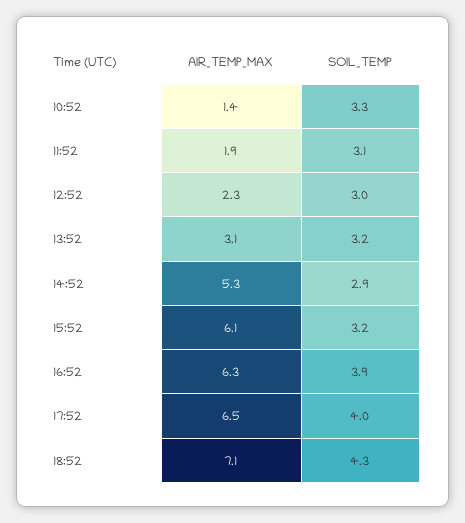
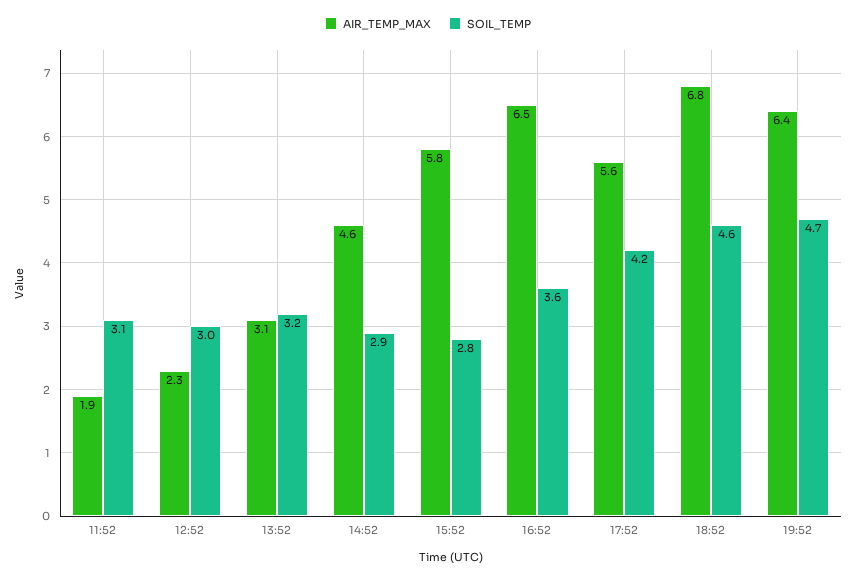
AIR_TEMP_MAX, 10:52: 1.4 -> none
SOIL_TEMP, 10:52: 3.3 -> none
AIR_TEMP_MAX, 14:52: 5.3 -> 4.6
AIR_TEMP_MAX, 15:52: 6.1 -> 5.8
SOIL_TEMP, 15:52: 3.2 -> 2.8
AIR_TEMP_MAX, 16:52: 6.3 -> 6.5
SOIL_TEMP, 16:52: 3.9 -> 3.6
AIR_TEMP_MAX, 17:52: 6.5 -> 5.6
SOIL_TEMP, 17:52: 4 -> 4.2
AIR_TEMP_MAX, 18:52: 7.1 -> 6.8
SOIL_TEMP, 18:52: 4.3 -> 4.6
AIR_TEMP_MAX, 19:52: none -> 6.4
SOIL_TEMP, 19:52: none -> 4.7

